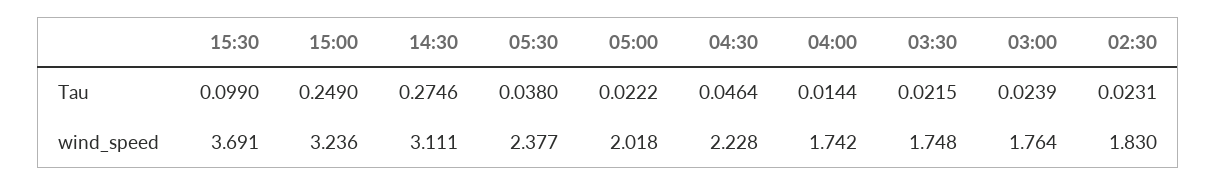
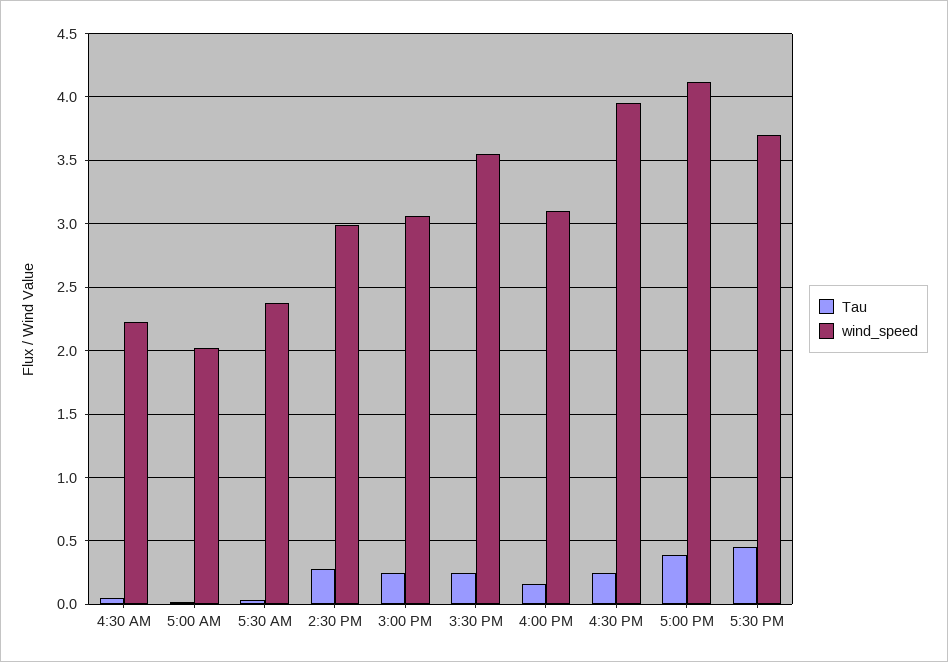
Tau, 15:30: 0.099 -> 0.25
Tau, 04:00: 0.0144 -> none
Tau, 03:30: 0.0215 -> none
Tau, 03:00: 0.0239 -> none
Tau, 02:30: 0.0231 -> none
wind_speed, 15:30: 3.691 -> 3.55
wind_speed, 15:00: 3.236 -> 3.05
wind_speed, 14:30: 3.111 -> 3
wind_speed, 04:00: 1.742 -> none
wind_speed, 03:30: 1.748 -> none
wind_speed, 03:00: 1.764 -> none
wind_speed, 02:30: 1.83 -> none
Tau, 4:00 PM: none -> 0.15
wind_speed, 4:00 PM: none -> 3.1
Tau, 4:30 PM: none -> 0.25
wind_speed, 4:30 PM: none -> 3.95
Tau, 5:00 PM: none -> 0.4
wind_speed, 5:00 PM: none -> 4.1
Tau, 5:30 PM: none -> 0.45
wind_speed, 5:30 PM: none -> 3.7

